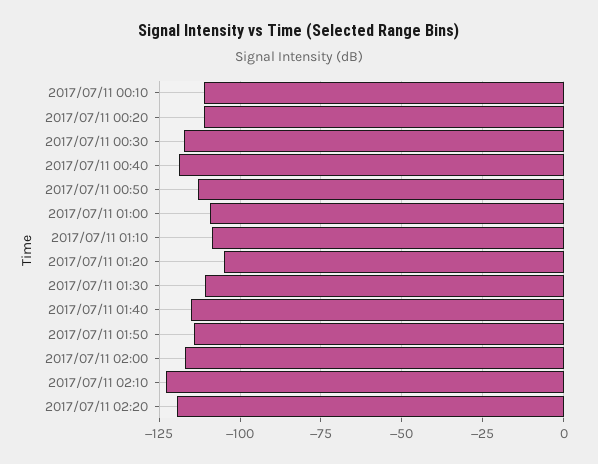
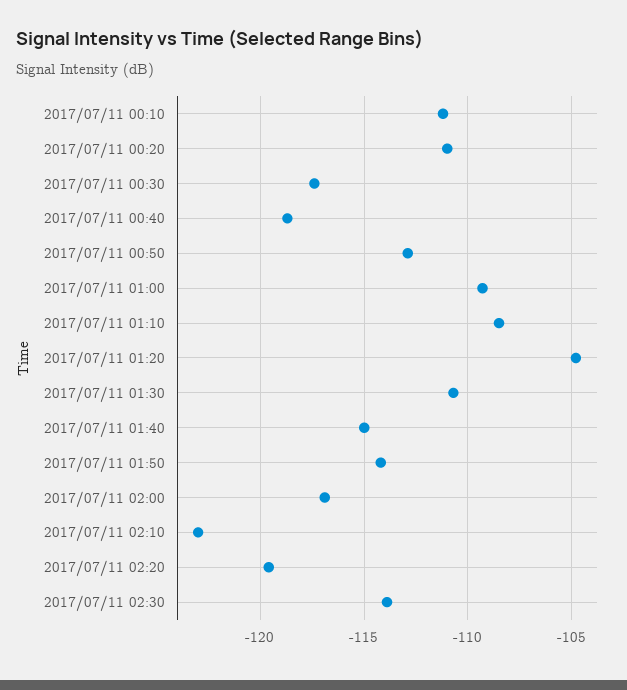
2017/07/11 02:30: none -> -114

